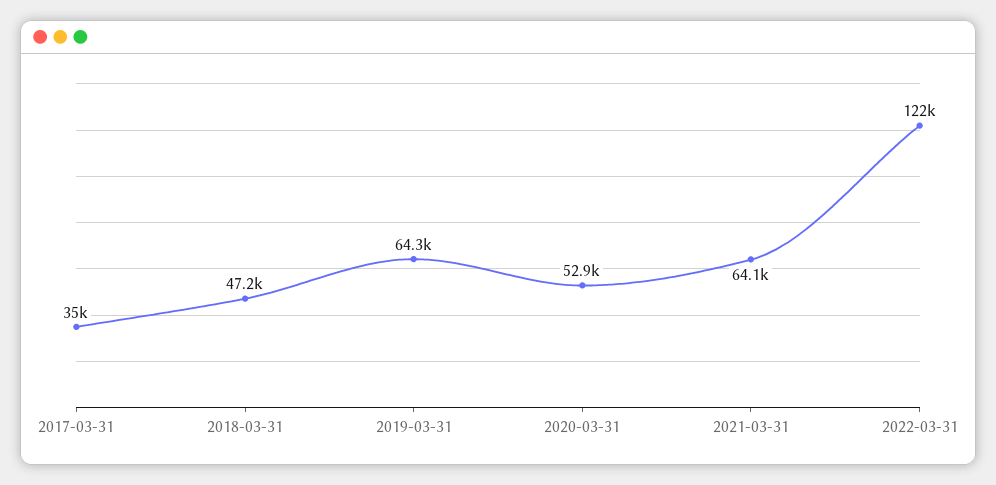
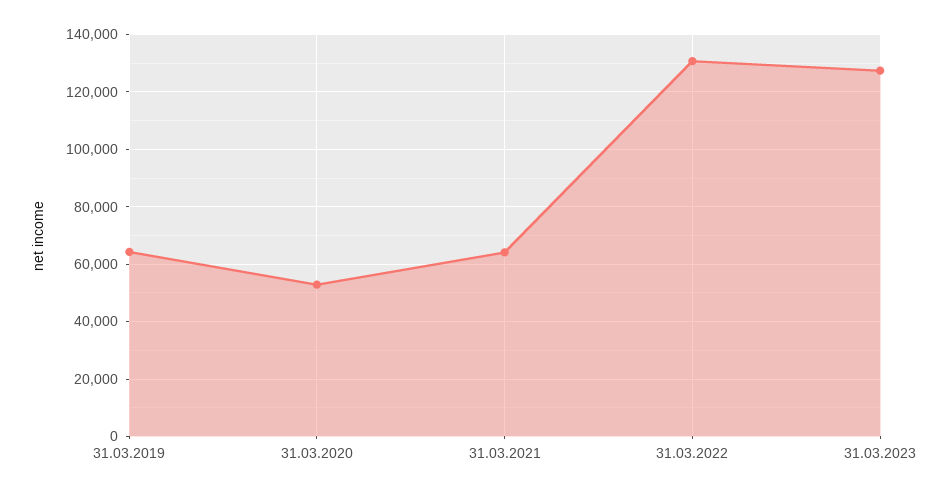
2017-03-31: 35000 -> none
2018-03-31: 47200 -> none
2022-03-31: 122000 -> 130000
31.03.2023: none -> 127500

